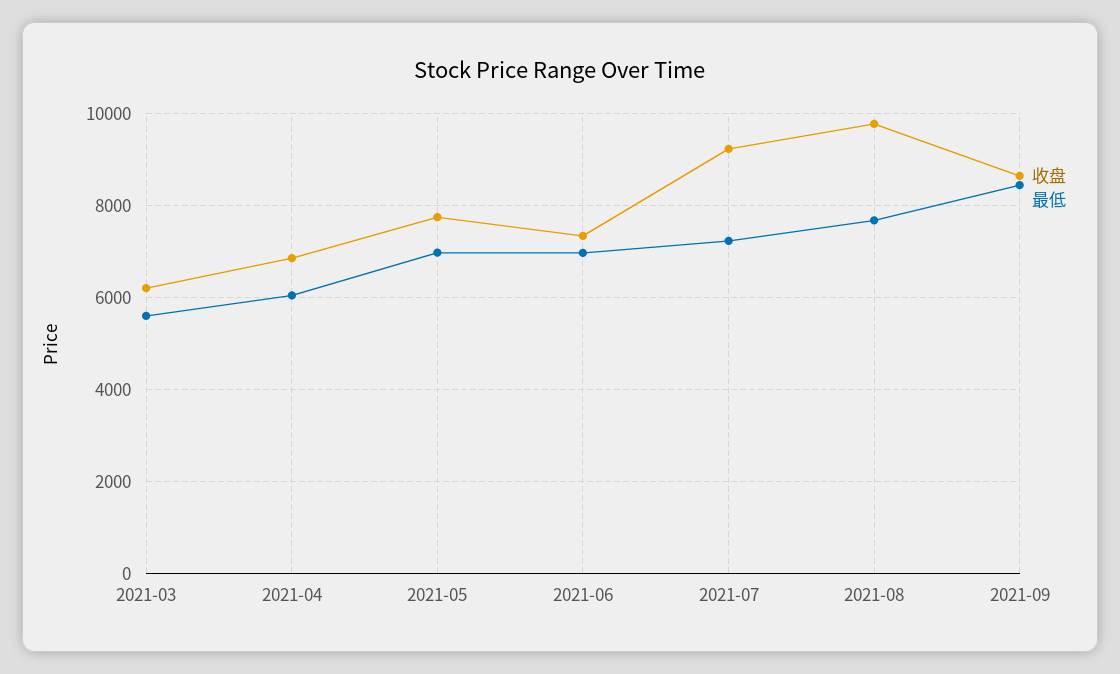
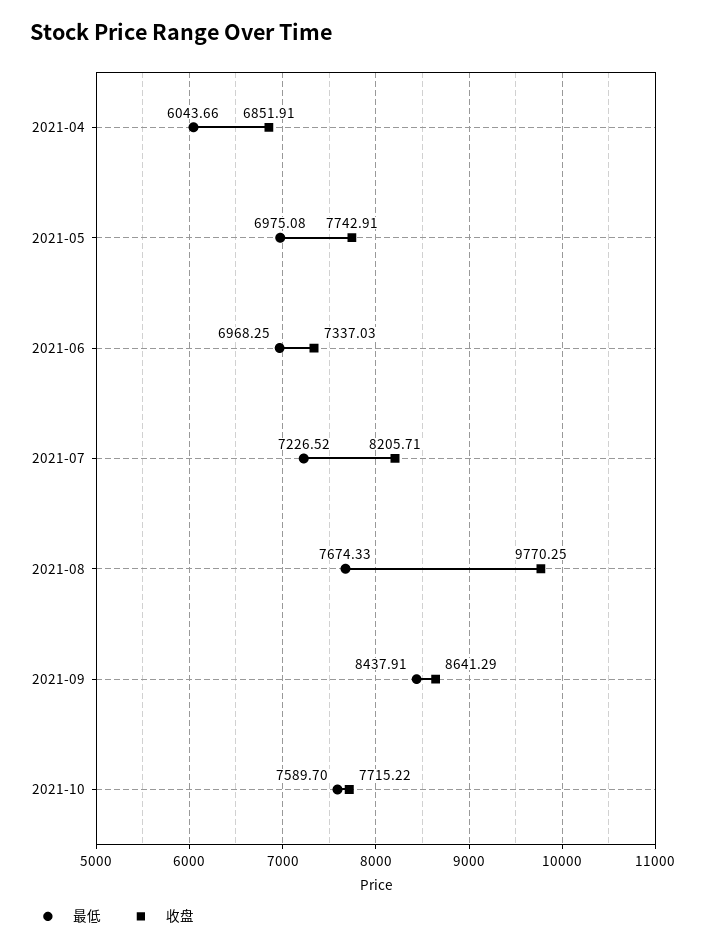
收盘, 2021-03: 6200 -> none
最低, 2021-03: 5600 -> none
收盘, 2021-07: 9200 -> 8205.71
最低, 2021-10: none -> 7589.7
收盘, 2021-10: none -> 7715.22

